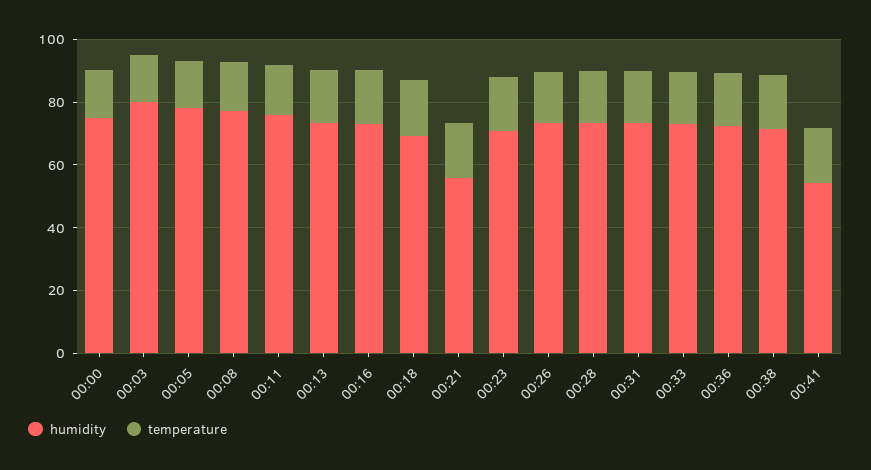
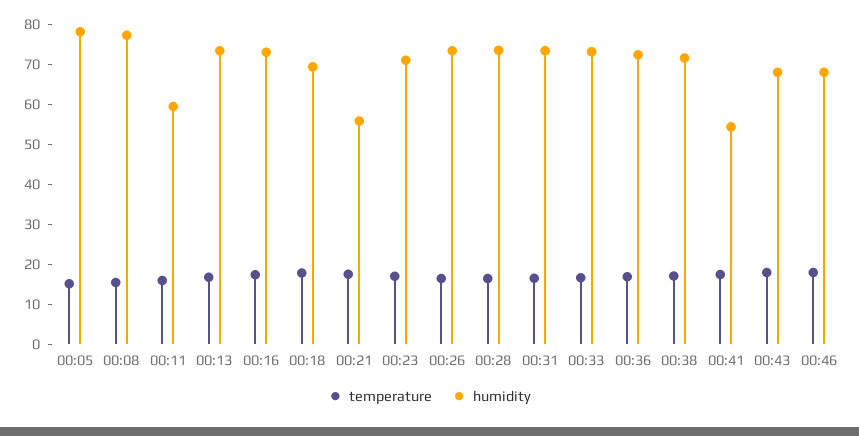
humidity, 00:00: 75 -> none
temperature, 00:00: 15 -> none
humidity, 00:03: 80 -> none
temperature, 00:03: 15 -> none
humidity, 00:11: 75 -> 60
temperature, 00:43: none -> 18
humidity, 00:43: none -> 68
temperature, 00:46: none -> 18
humidity, 00:46: none -> 68

